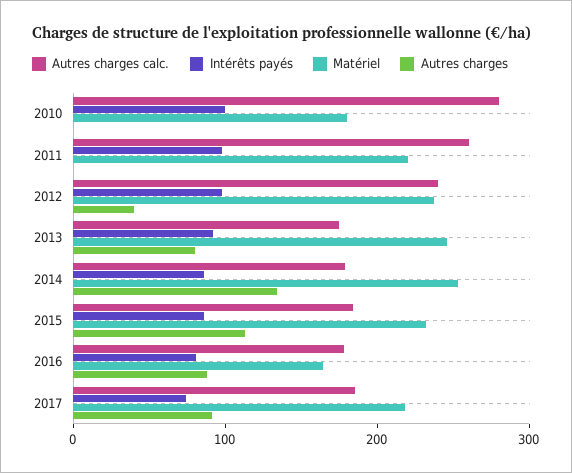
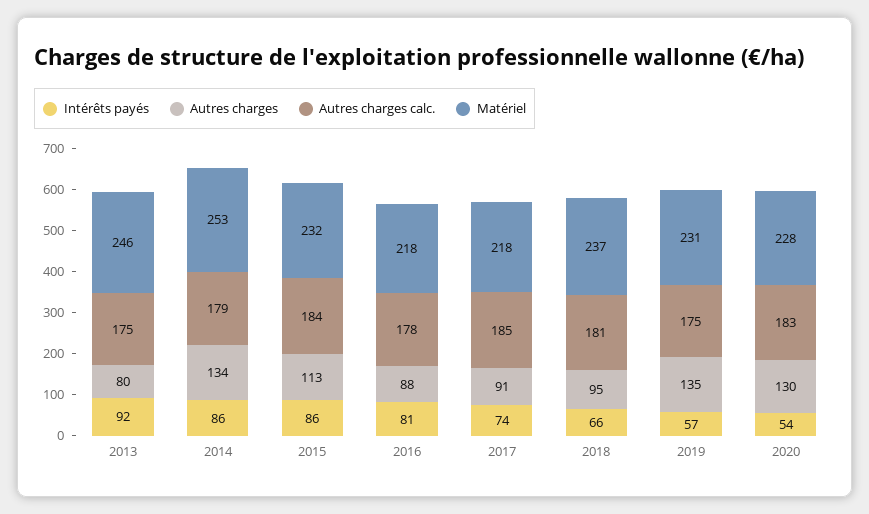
Autres charges calc., 2010: 280 -> none
Intérêts payés, 2010: 100 -> none
Matériel, 2010: 180 -> none
Autres charges, 2010: 0 -> none
Autres charges calc., 2011: 260 -> none
Intérêts payés, 2011: 100 -> none
Matériel, 2011: 220 -> none
Autres charges, 2011: 0 -> none
Autres charges calc., 2012: 240 -> none
Intérêts payés, 2012: 100 -> none
Matériel, 2012: 240 -> none
Autres charges, 2012: 40 -> none
Matériel, 2016: 160 -> 218
Intérêts payés, 2018: none -> 66
Autres charges, 2018: none -> 95
Autres charges calc., 2018: none -> 181
Matériel, 2018: none -> 237
Intérêts payés, 2019: none -> 57
Autres charges, 2019: none -> 135
Autres charges calc., 2019: none -> 175
Matériel, 2019: none -> 231
Intérêts payés, 2020: none -> 54
Autres charges, 2020: none -> 130
Autres charges calc., 2020: none -> 183
Matériel, 2020: none -> 228

